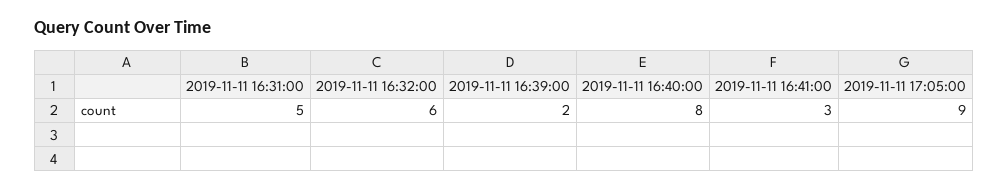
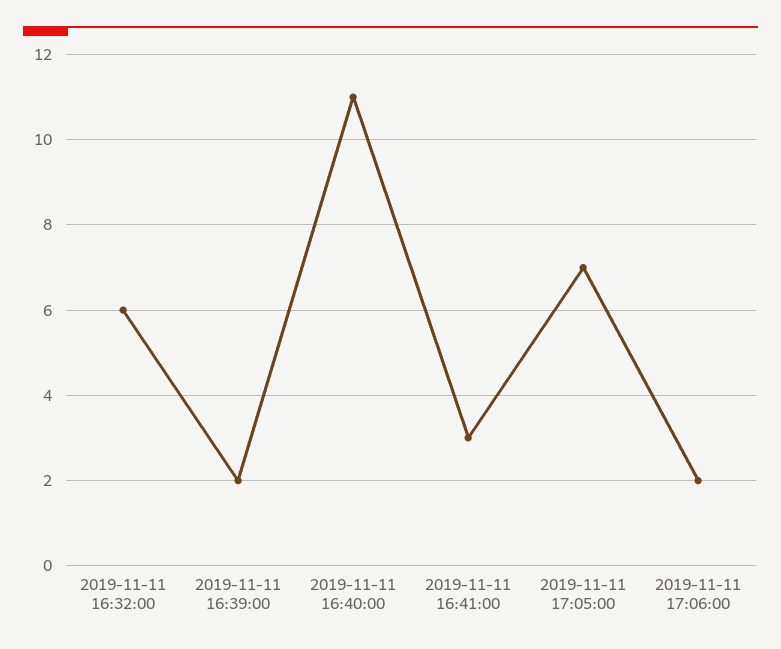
2019-11-11 16:31:00: 5 -> none
2019-11-11 16:40:00: 8 -> 11
2019-11-11 17:05:00: 9 -> 7
2019-11-11 17:06:00: none -> 2

